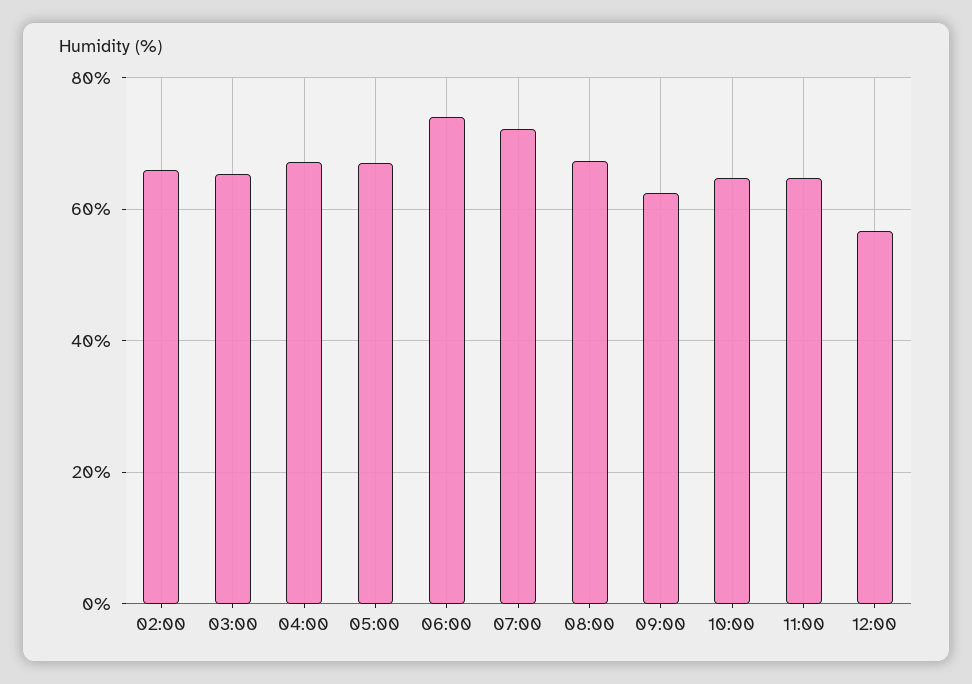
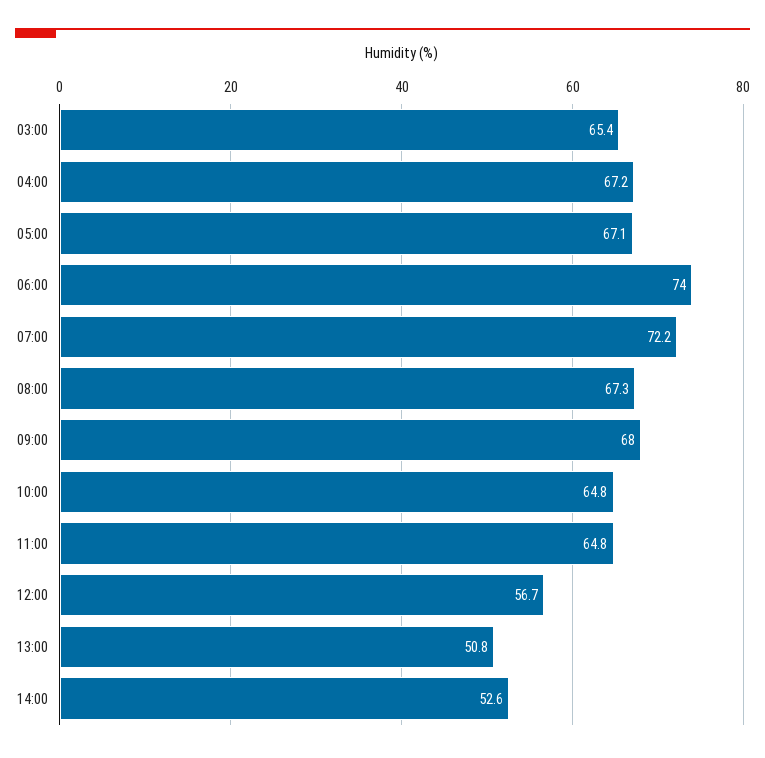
02:00: 66 -> none
09:00: 62 -> 68
13:00: none -> 50.8
14:00: none -> 52.6

